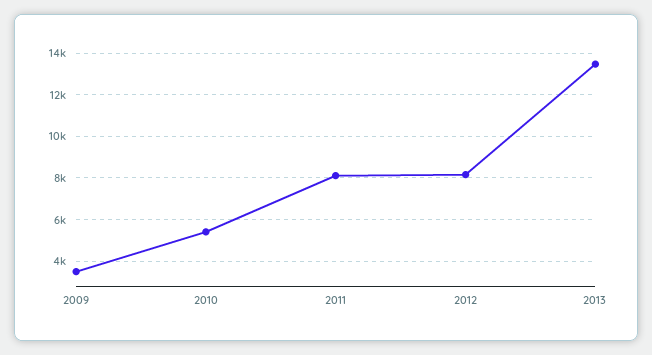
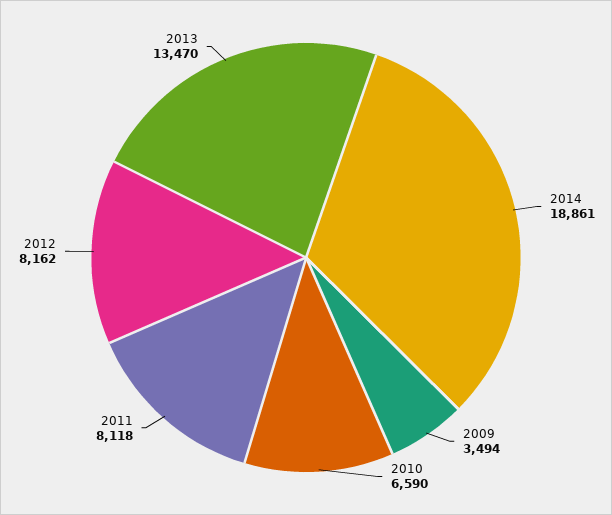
2010: 5500 -> 6590
2014: none -> 18861

